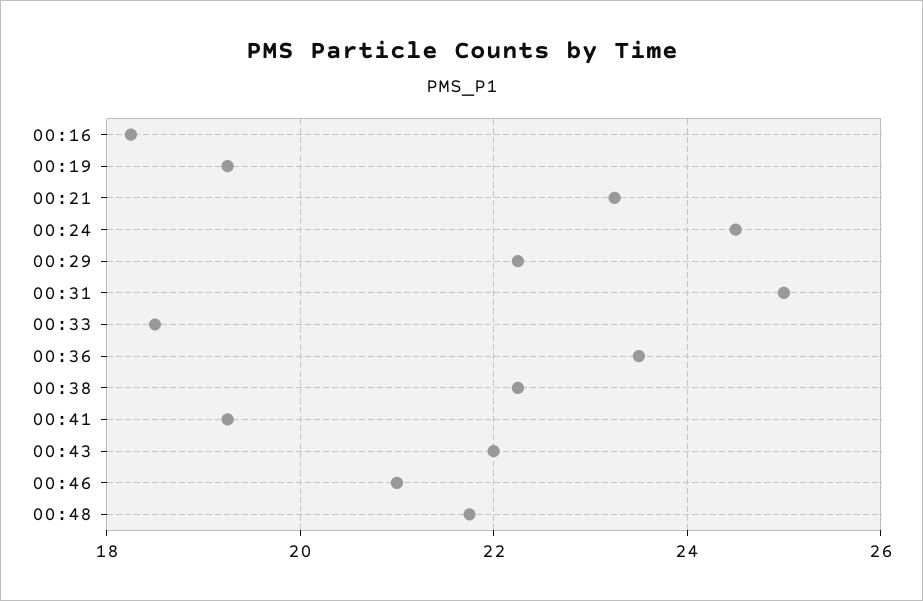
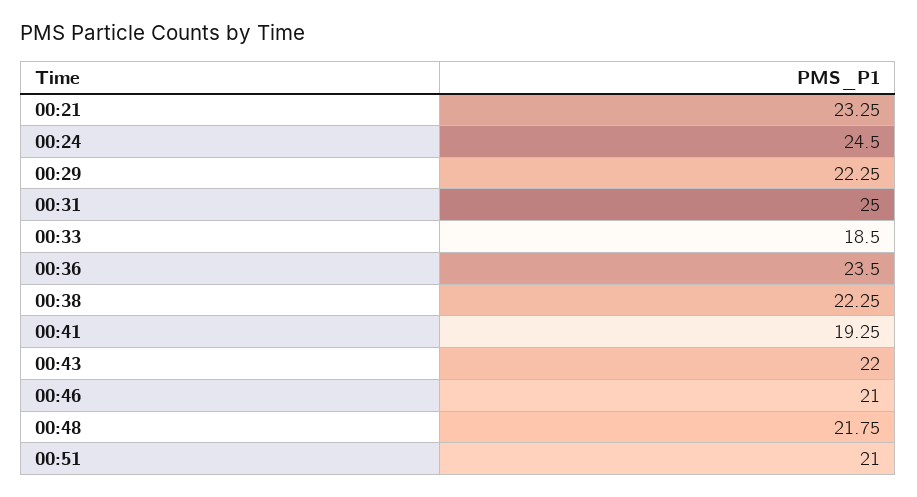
00:16: 18.2 -> none
00:19: 19.2 -> none
00:51: none -> 21

